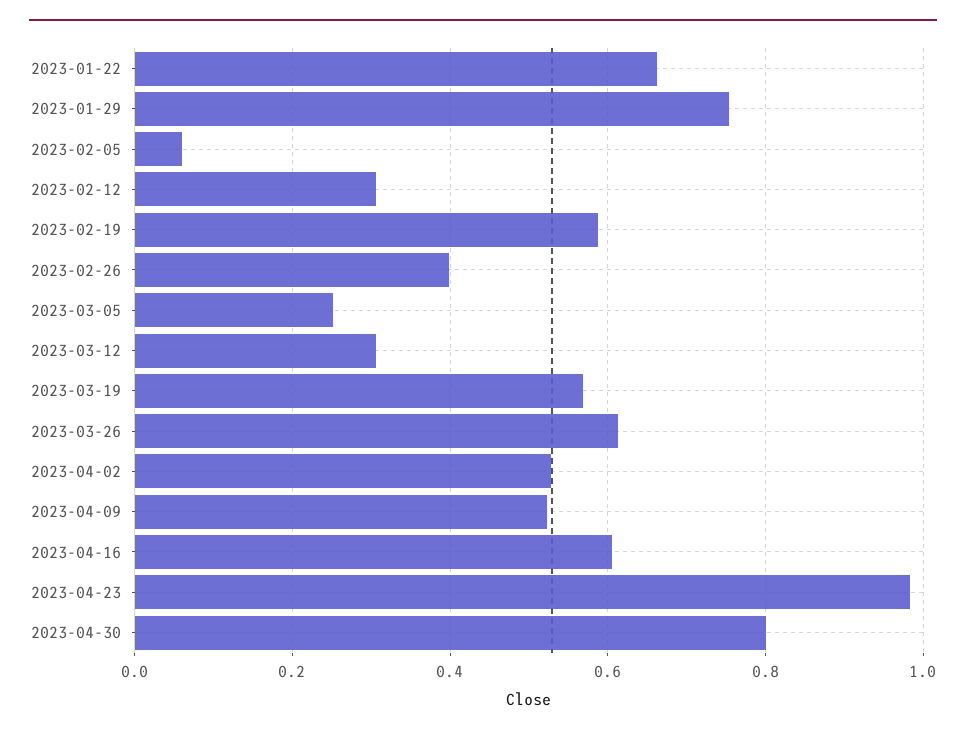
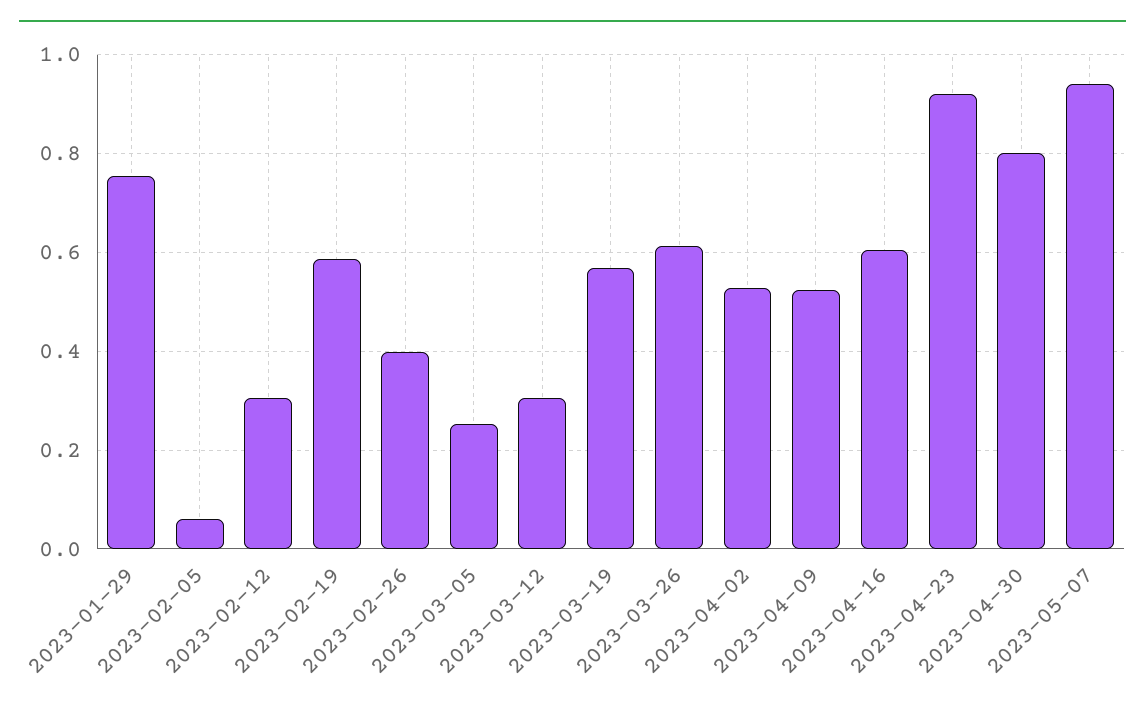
2023-01-22: 0.66 -> none
2023-04-23: 0.98 -> 0.92
2023-05-07: none -> 0.94

